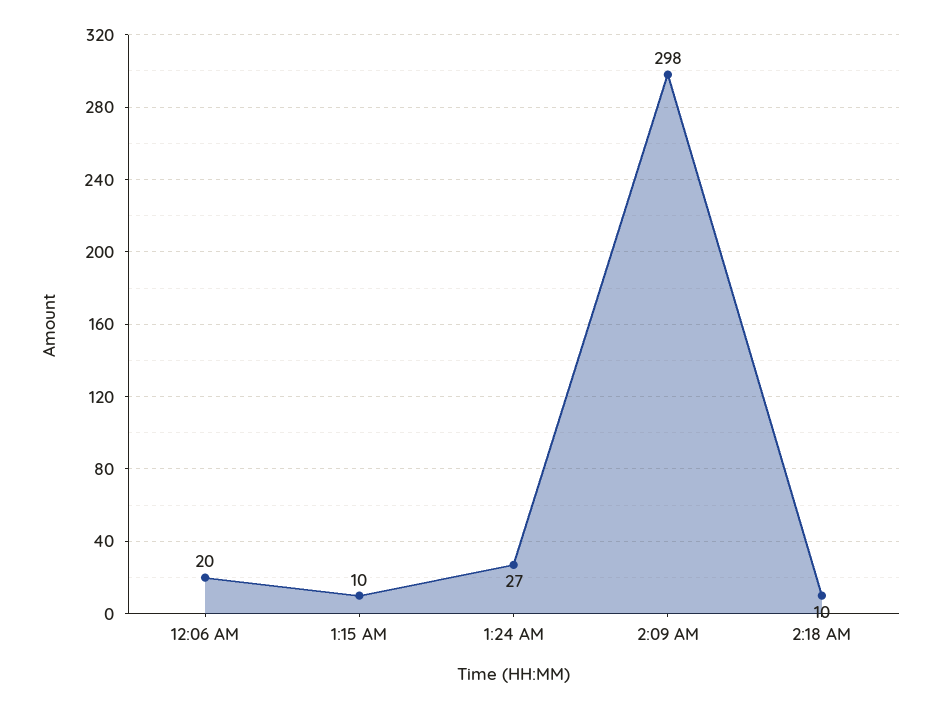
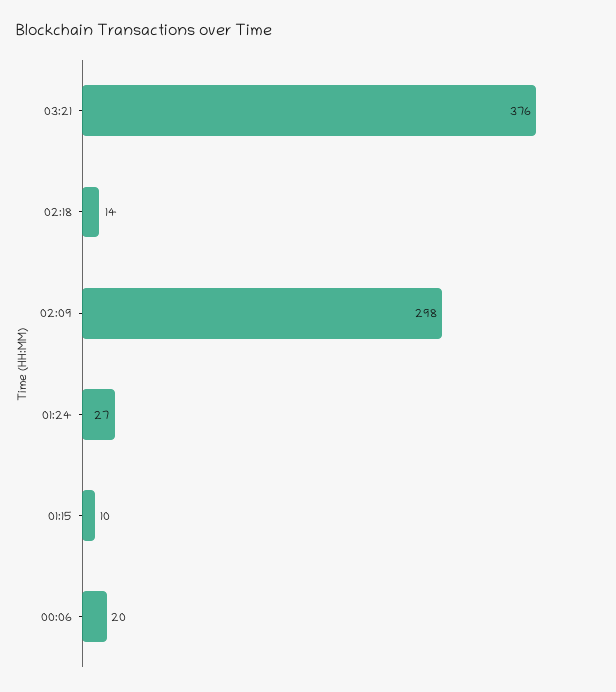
2:18 AM: 10 -> 14
03:21: none -> 376

